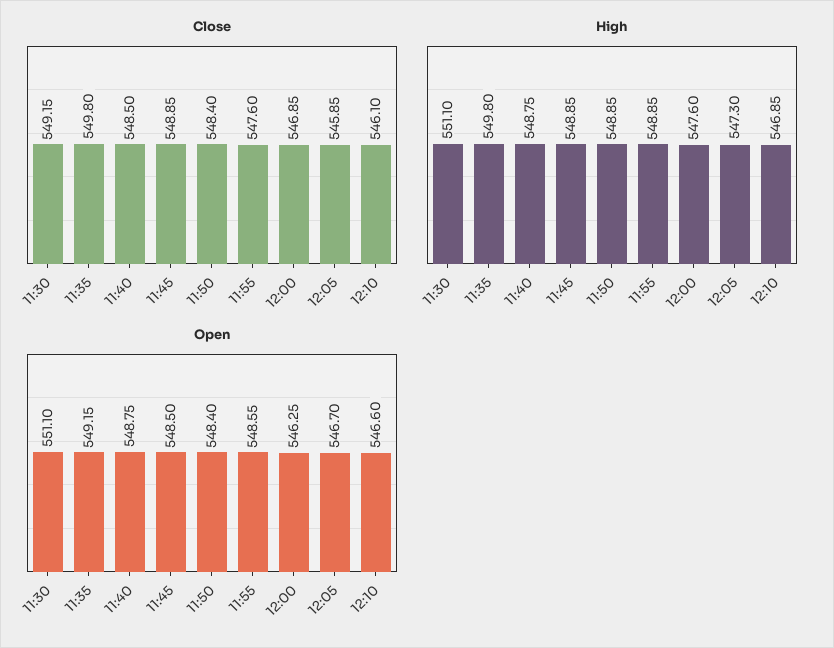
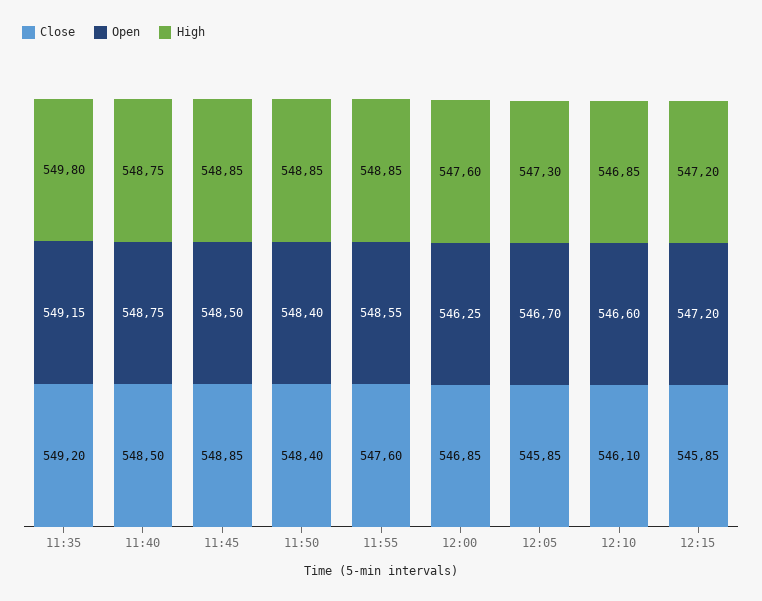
Close, 11:30: 549.15 -> none
Close, 11:35: 549.8 -> 549.2
High, 11:30: 551.1 -> none
Open, 11:30: 551.1 -> none
Close, 12:15: none -> 545.85
Open, 12:15: none -> 547.2
High, 12:15: none -> 547.2

